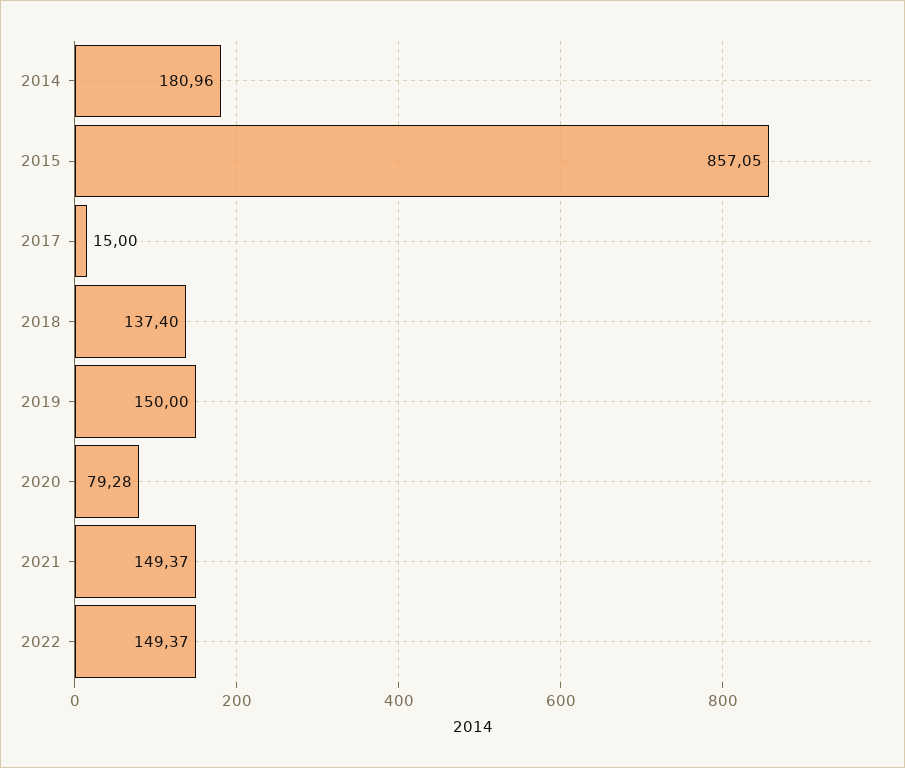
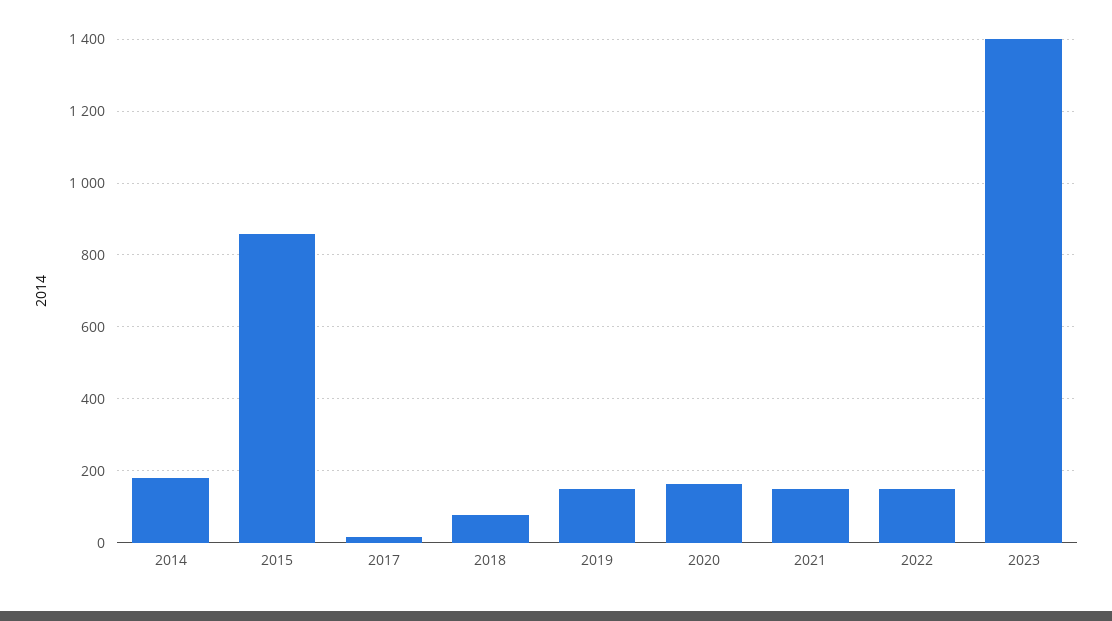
2018: 137.4 -> 80
2020: 79.28 -> 160
2023: none -> 1400

